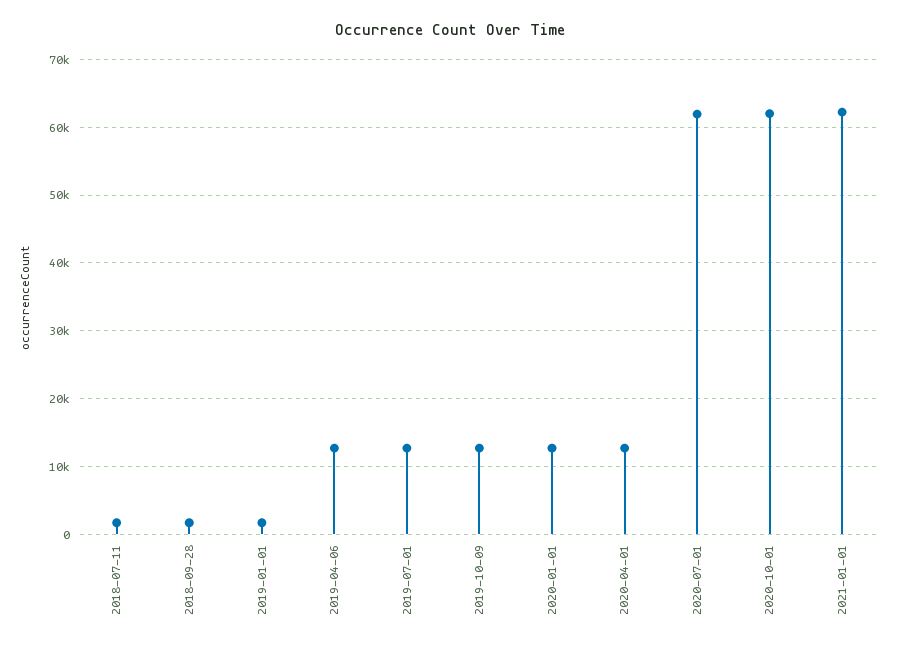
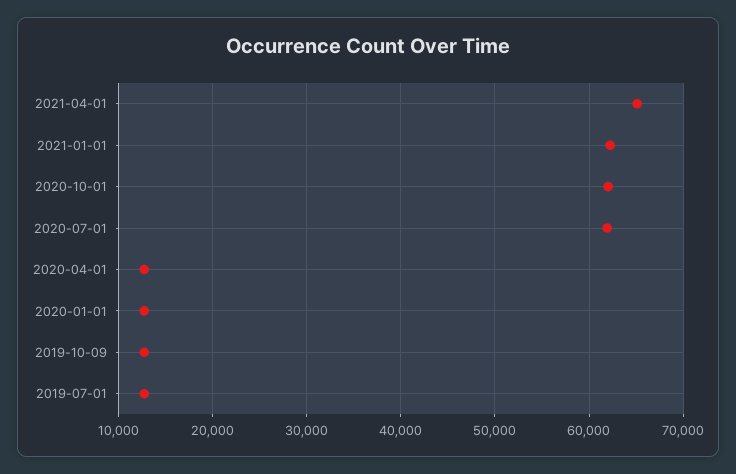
2018-07-11: 2000 -> none
2018-09-28: 2000 -> none
2019-01-01: 2000 -> none
2019-04-06: 13000 -> none
2021-04-01: none -> 65000

